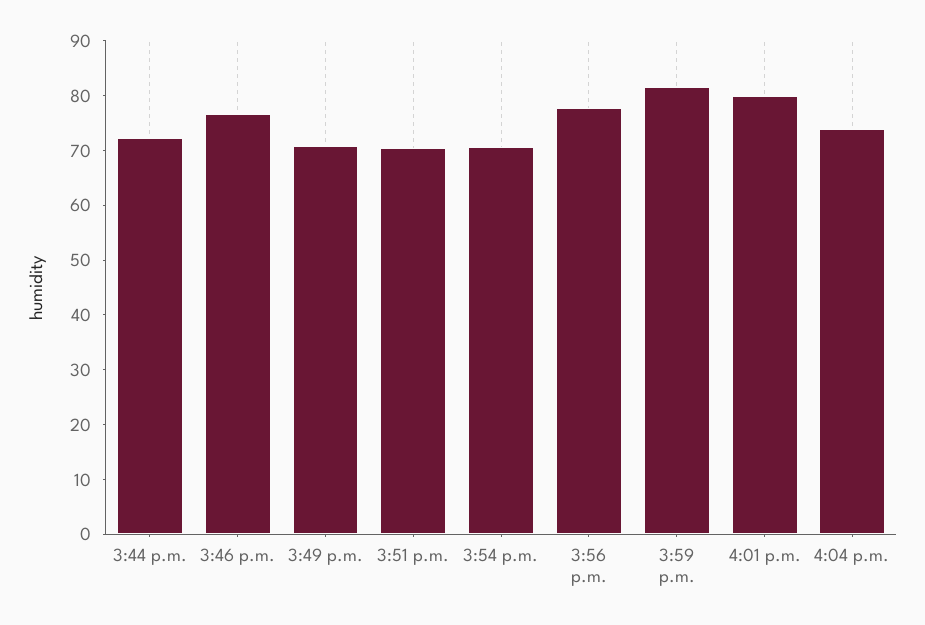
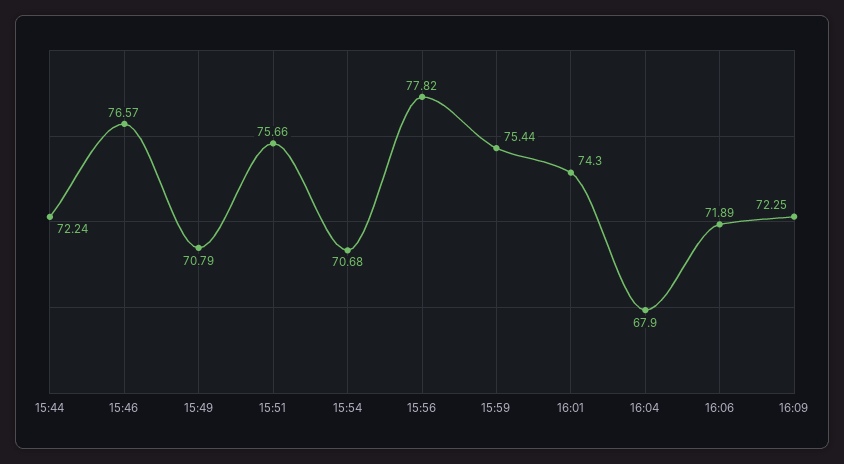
3:51 p.m.: 70 -> 75.66
3:59 p.m.: 82 -> 75.44
4:01 p.m.: 80 -> 74.3
4:04 p.m.: 74 -> 67.9
16:06: none -> 71.89
16:09: none -> 72.25

